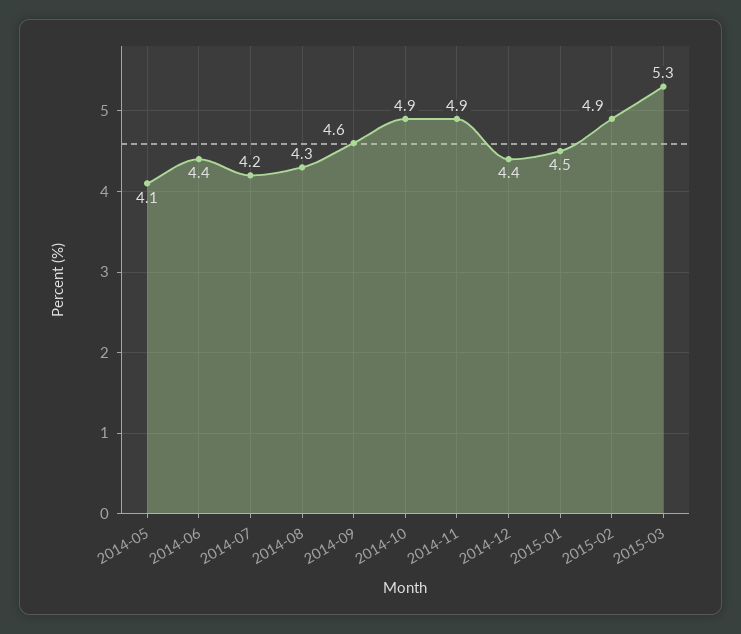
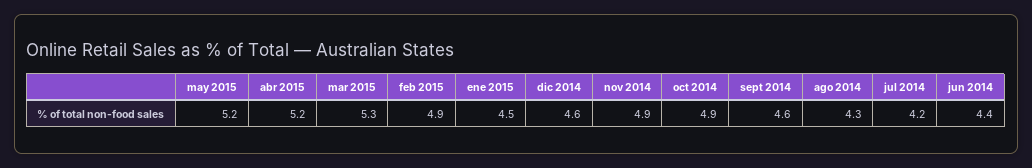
2014-05: 4.1 -> none
2014-12: 4.4 -> 4.6
may 2015: none -> 5.2
abr 2015: none -> 5.2

